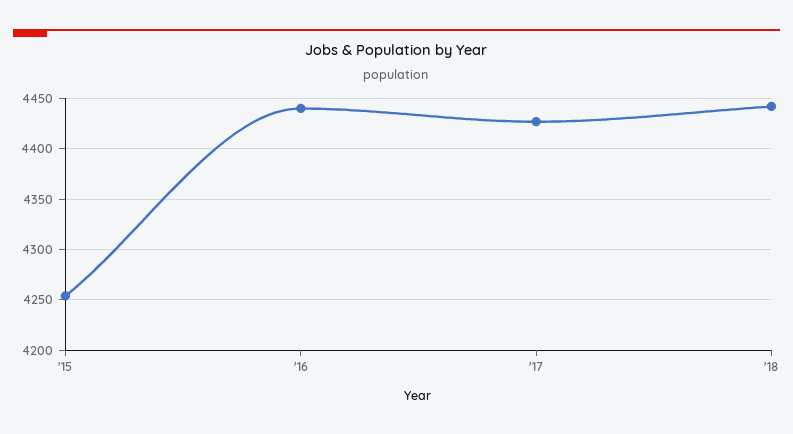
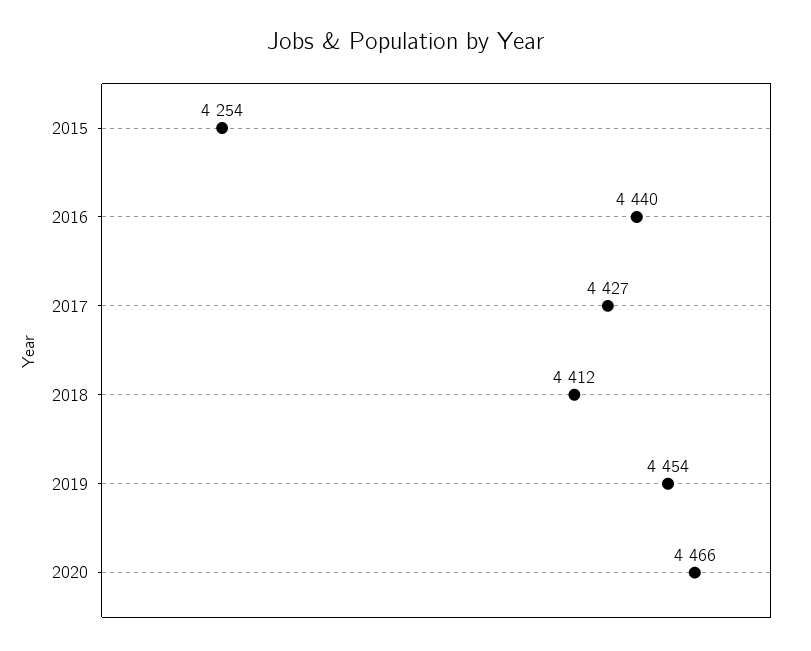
'18: 4440 -> 4412
2019: none -> 4454
2020: none -> 4466

